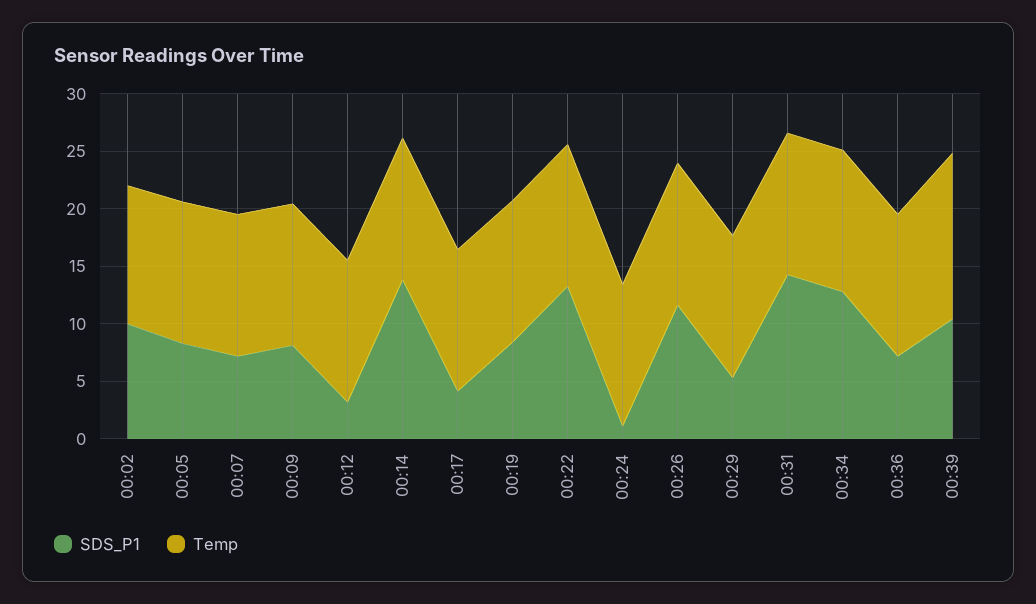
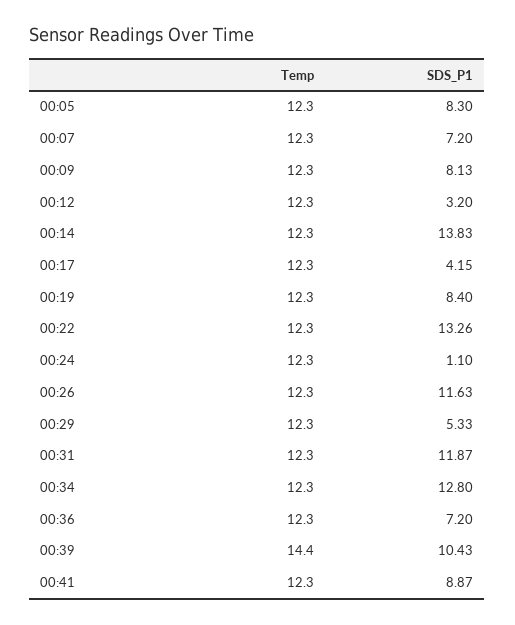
SDS_P1, 00:02: 10 -> none
Temp, 00:02: 12 -> none
SDS_P1, 00:31: 14 -> 11.87
Temp, 00:41: none -> 12.3
SDS_P1, 00:41: none -> 8.87

